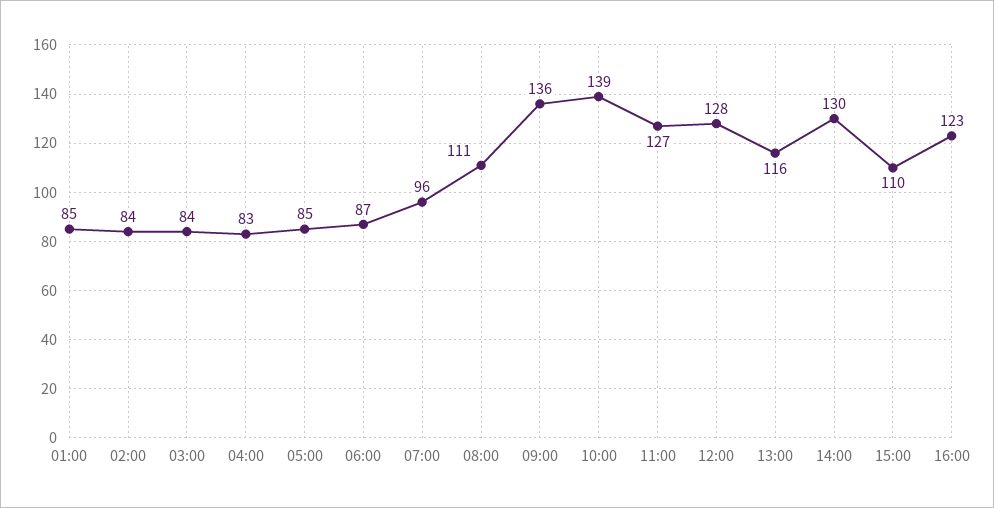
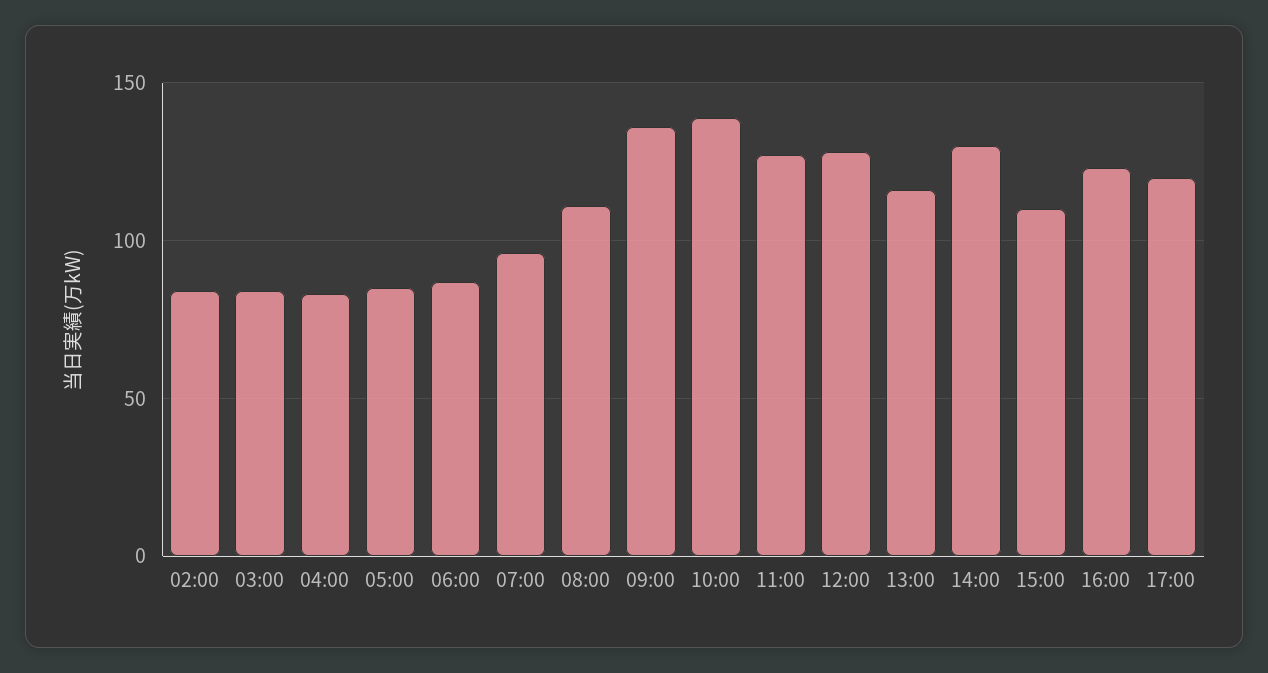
01:00: 85 -> none
17:00: none -> 120

